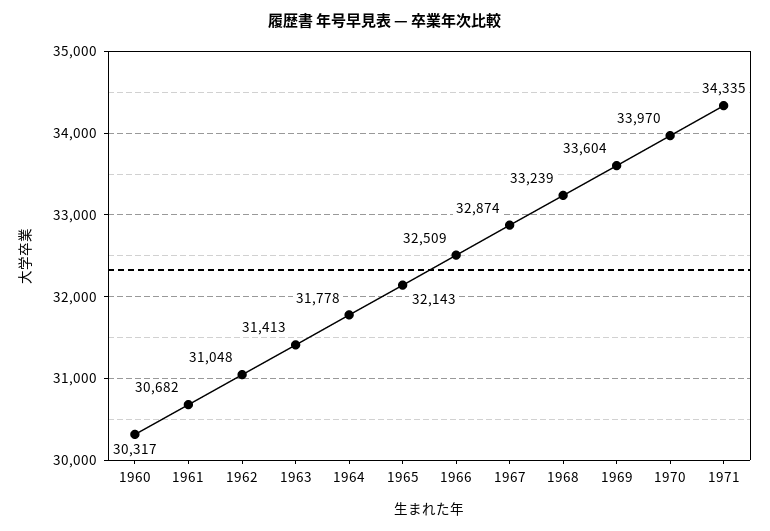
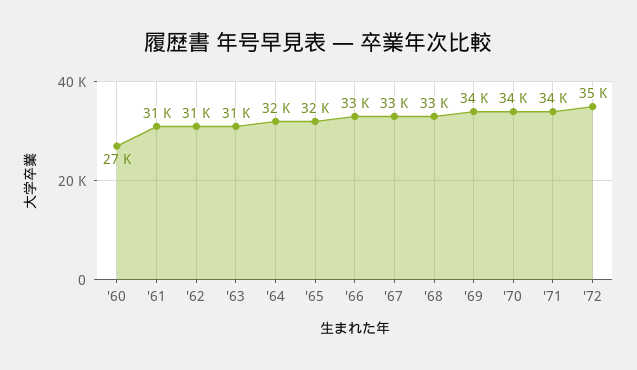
1960: 30317 -> 27000
'72: none -> 35000

